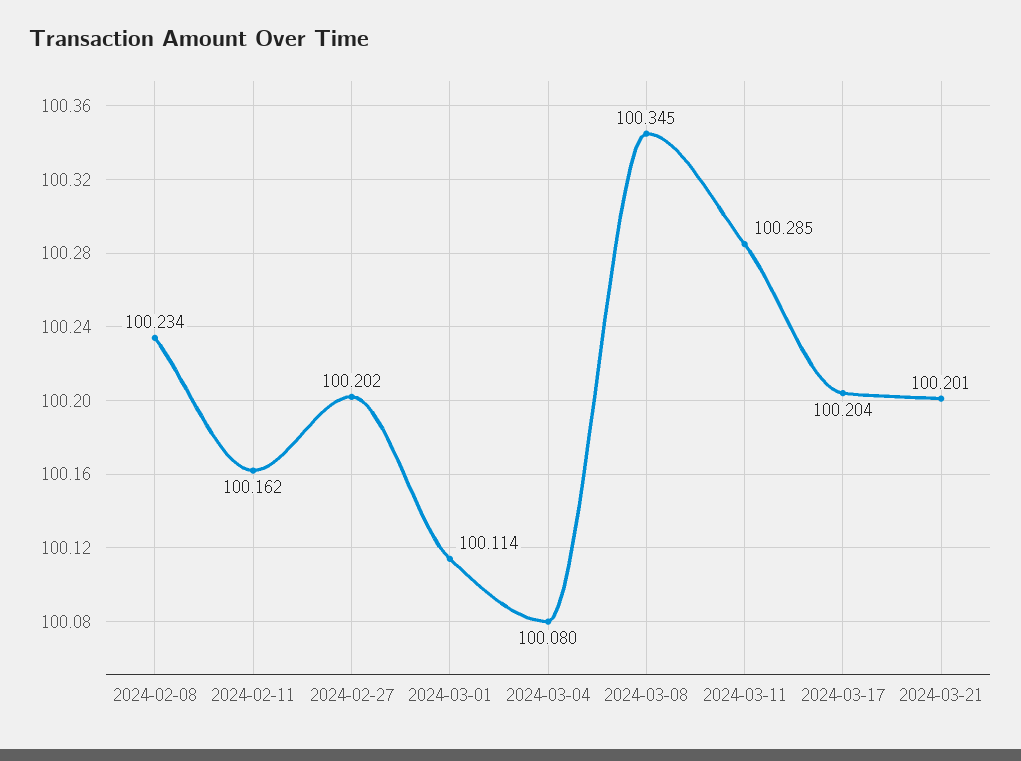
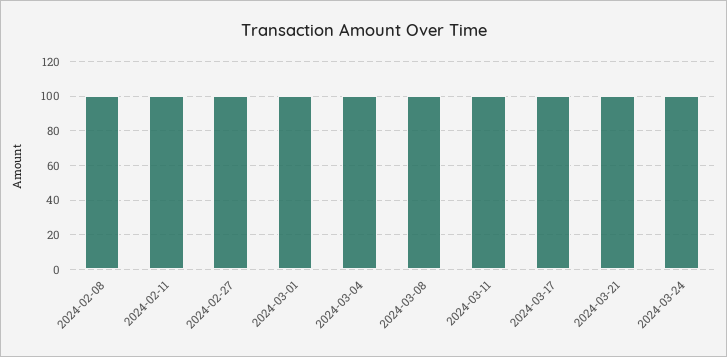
2024-03-24: none -> 100

